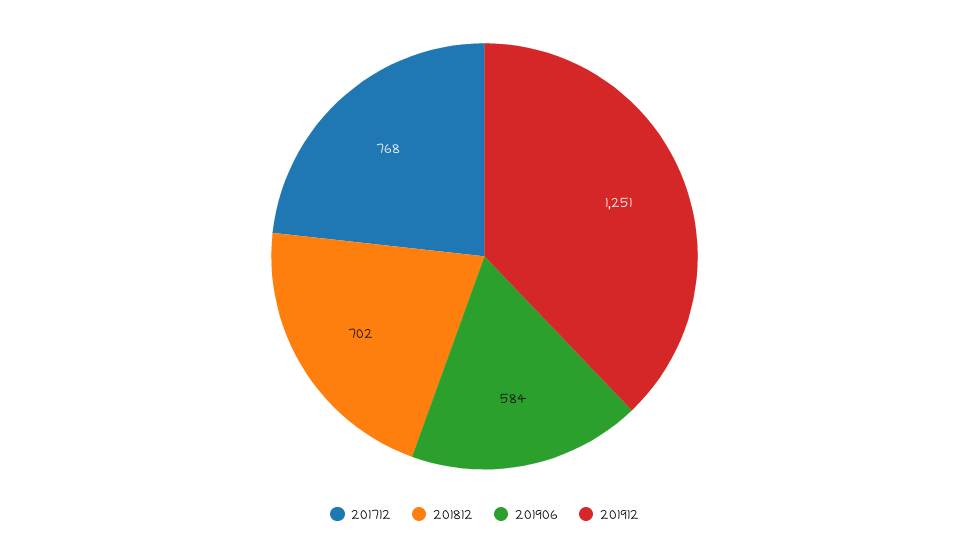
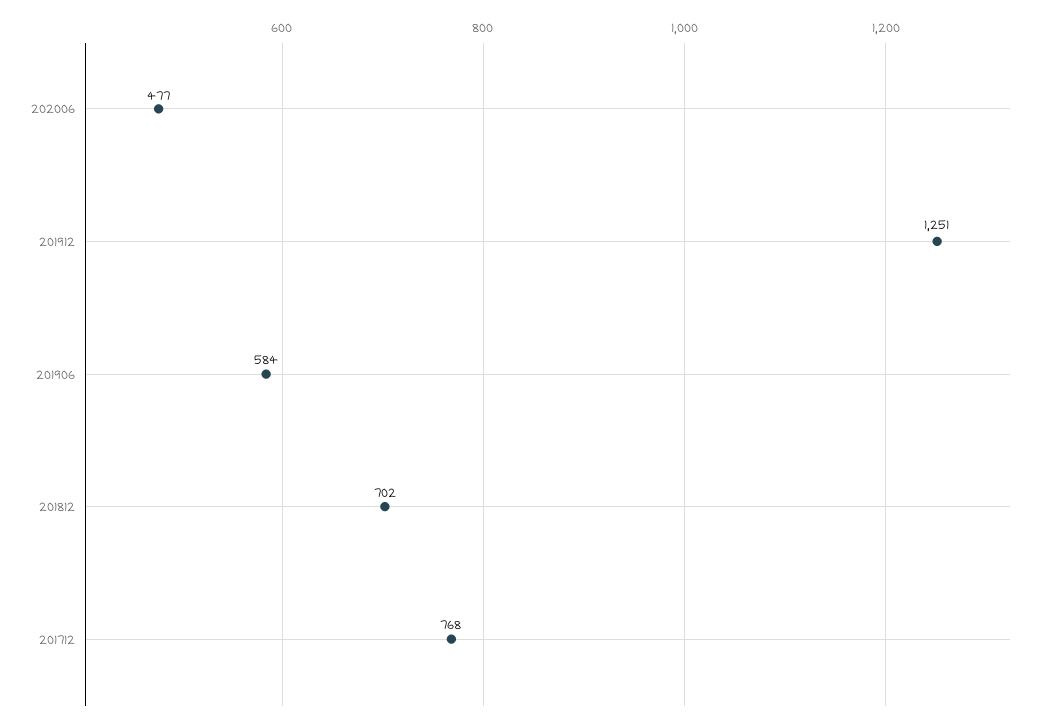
202006: none -> 477

